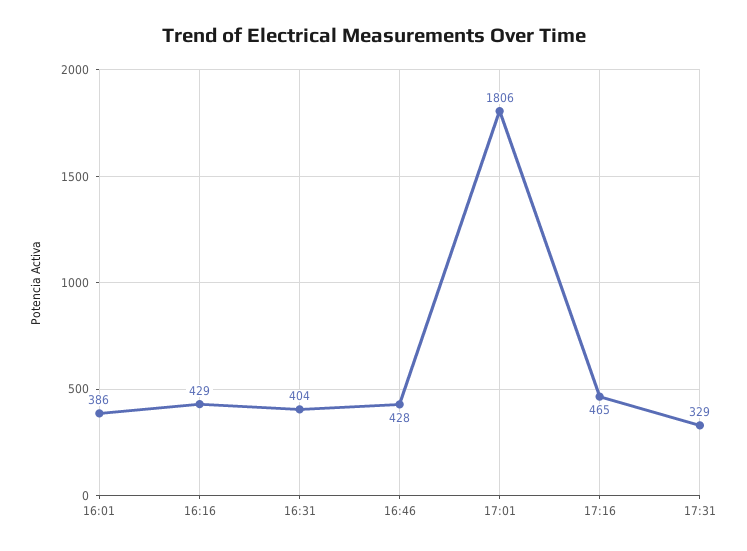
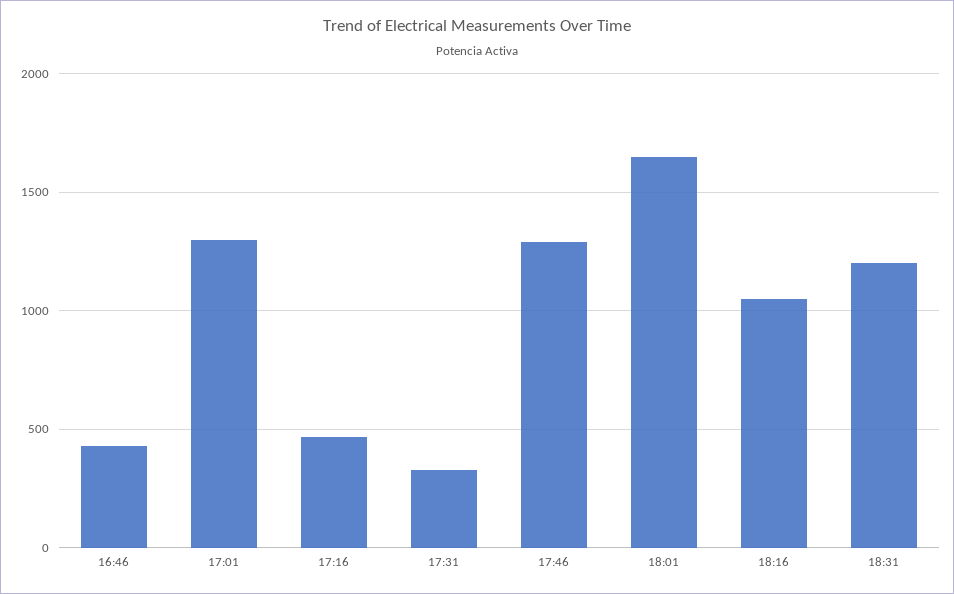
16:01: 386 -> none
16:16: 429 -> none
16:31: 404 -> none
17:01: 1806 -> 1300
17:46: none -> 1300
18:01: none -> 1650
18:16: none -> 1050
18:31: none -> 1200

